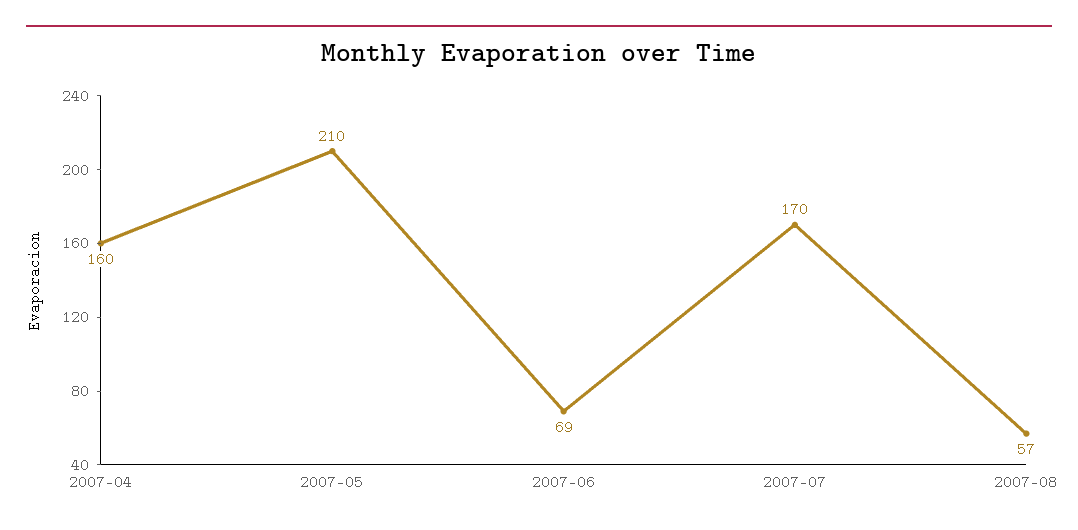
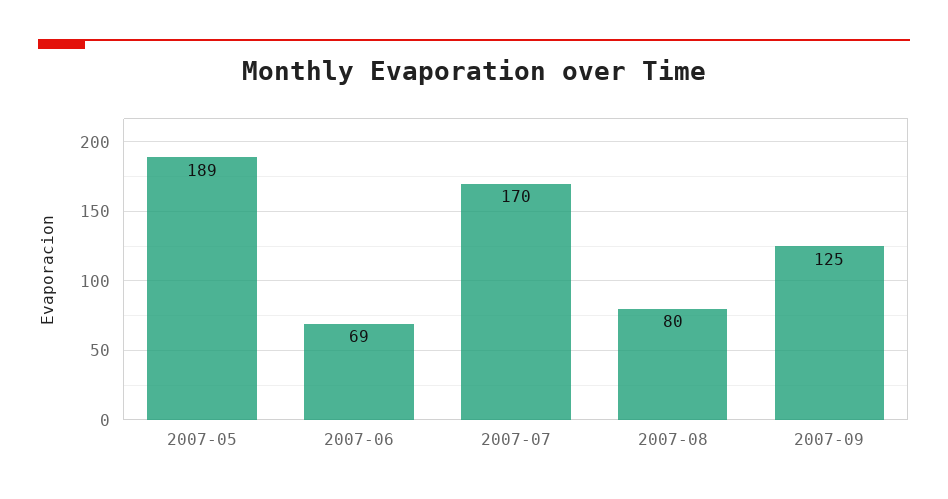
2007-04: 160 -> none
2007-05: 210 -> 189
2007-08: 57 -> 80
2007-09: none -> 125

